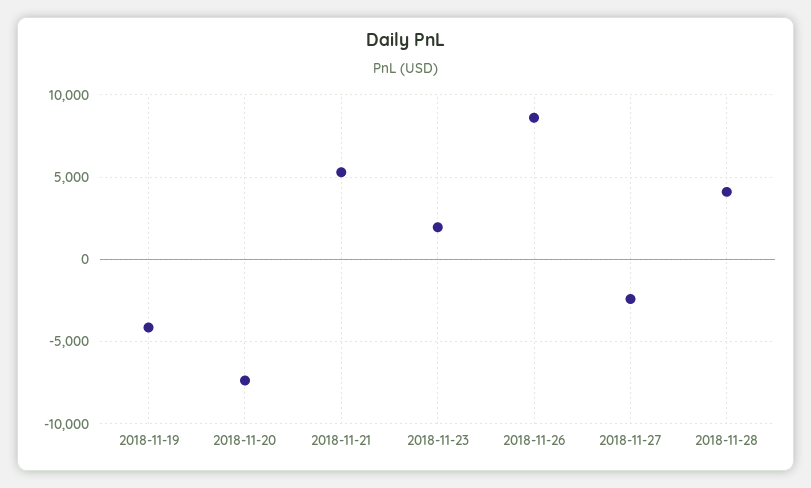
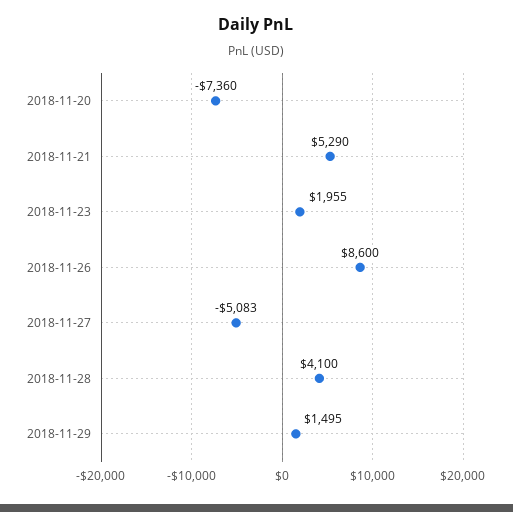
2018-11-19: -4000 -> none
2018-11-27: -2500 -> -5083
2018-11-29: none -> 1495

